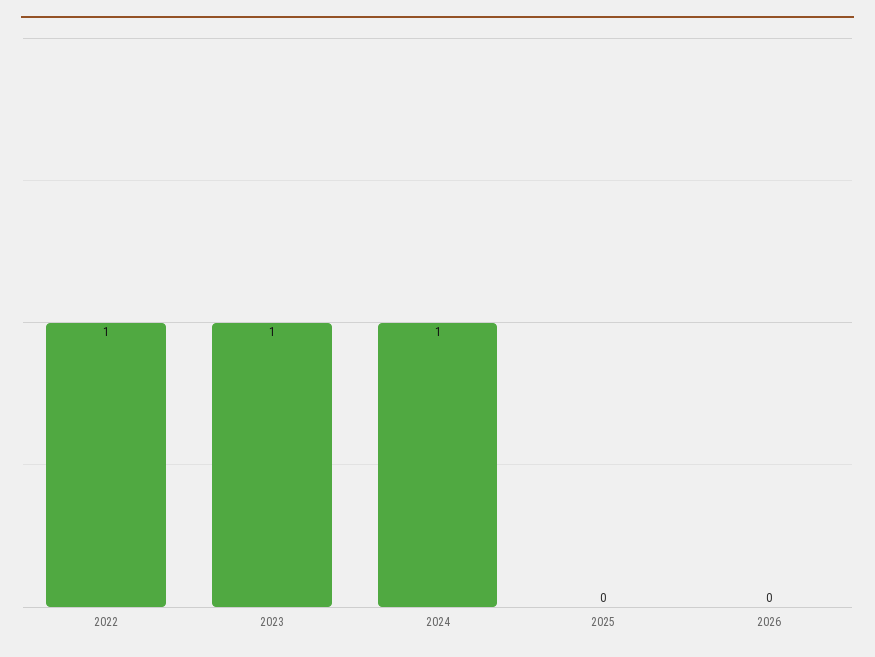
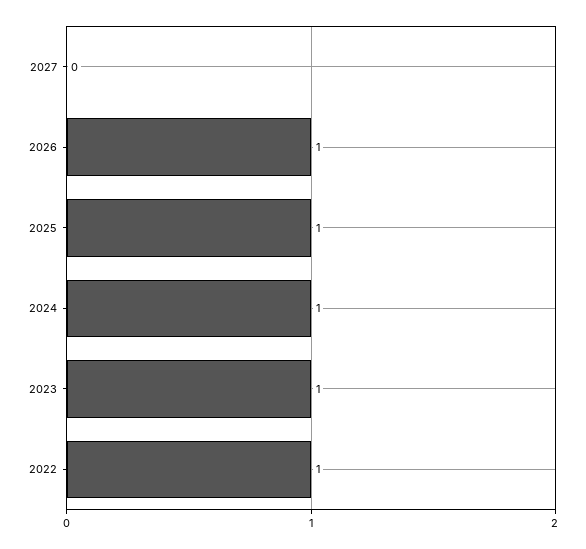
2025: 0 -> 1
2026: 0 -> 1
2027: none -> 0

